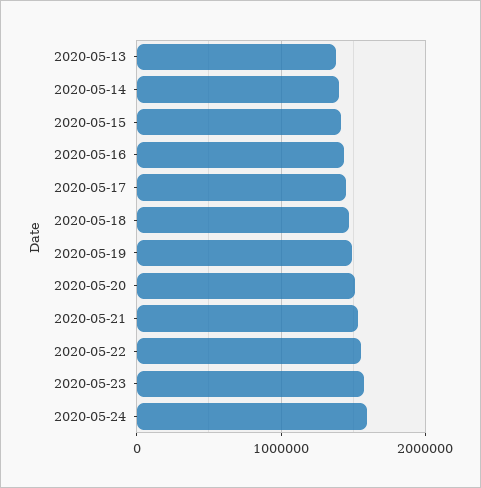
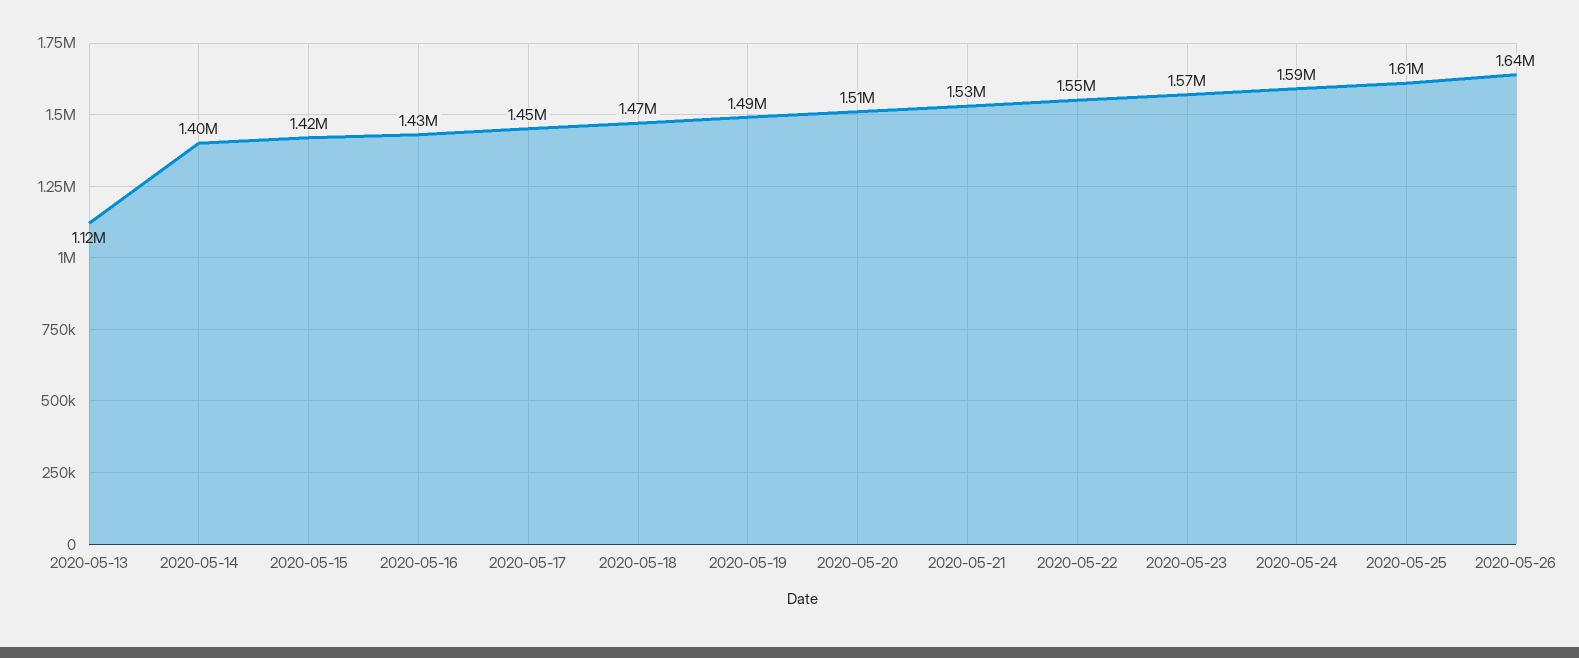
2020-05-13: 1400000 -> 1120000
2020-05-25: none -> 1610000
2020-05-26: none -> 1640000

